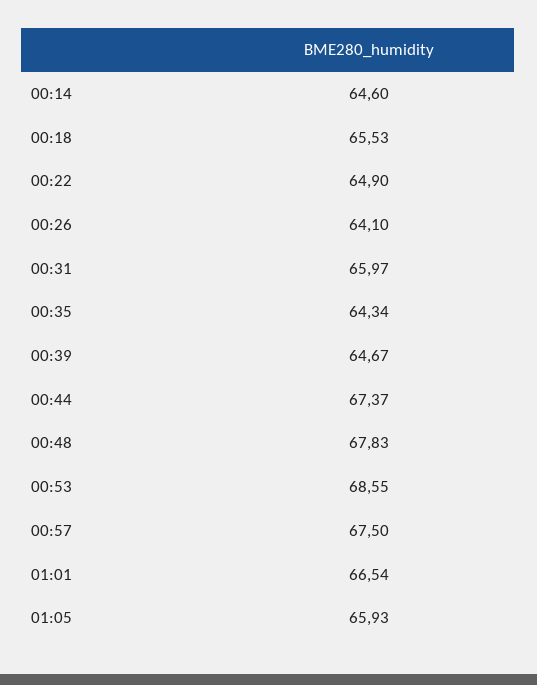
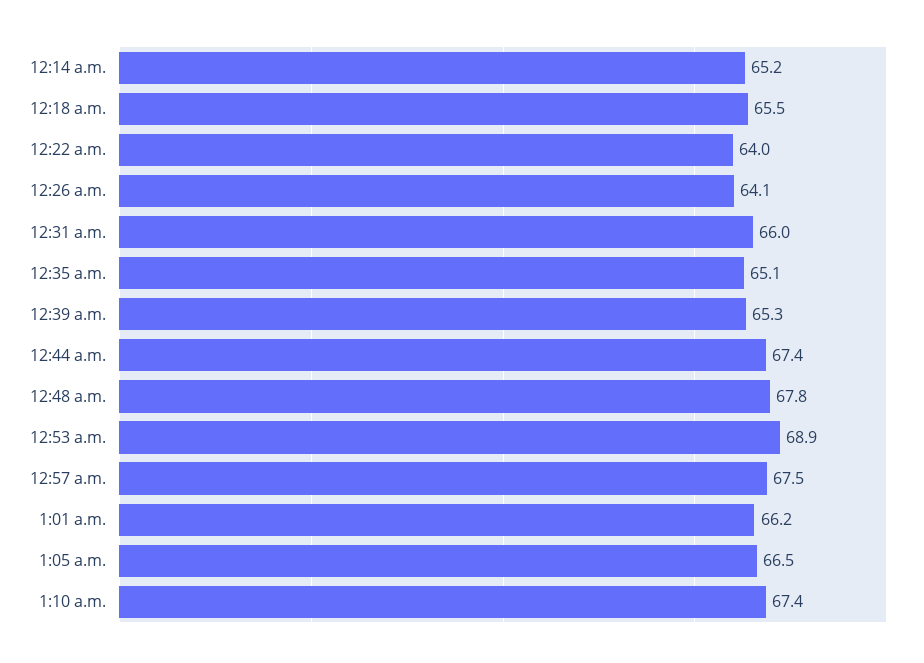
00:14: 64.6 -> 65.2
00:22: 64.9 -> 64
00:35: 64.34 -> 65.1
00:39: 64.67 -> 65.3
00:53: 68.55 -> 68.9
01:01: 66.54 -> 66.2
01:05: 65.93 -> 66.5
1:10 a.m.: none -> 67.4

